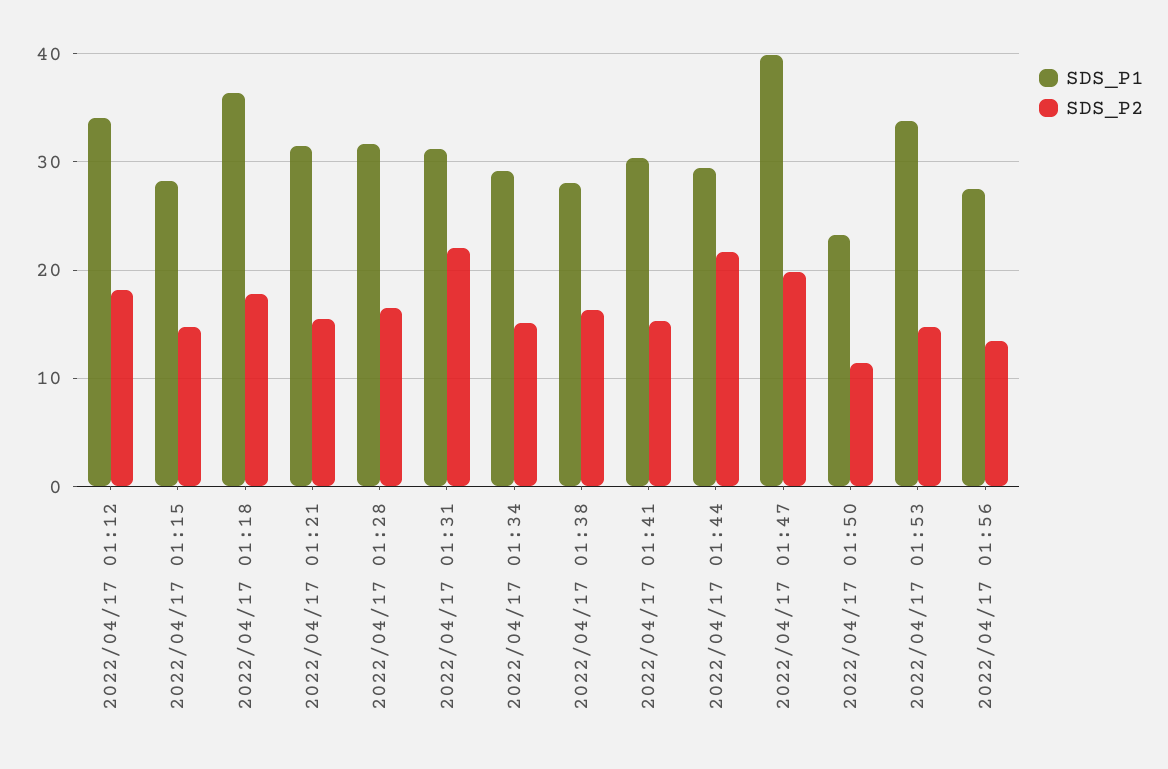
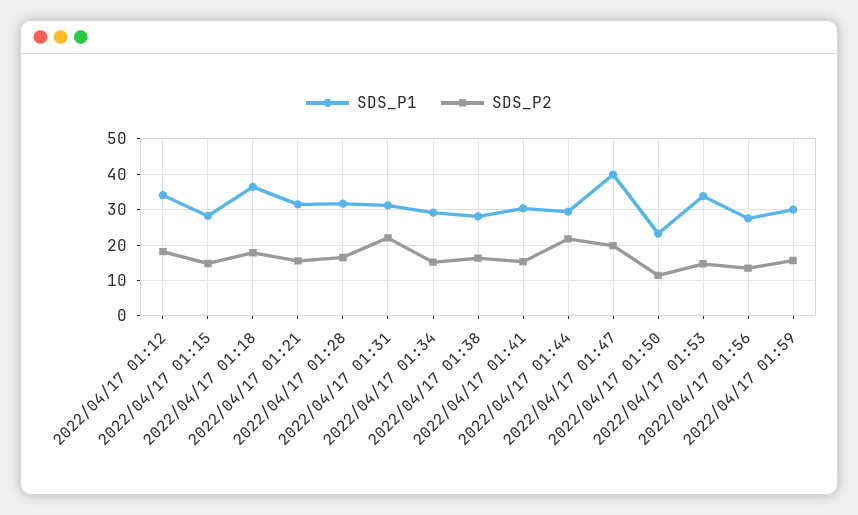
SDS_P1, 2022/04/17 01:59: none -> 30
SDS_P2, 2022/04/17 01:59: none -> 16

